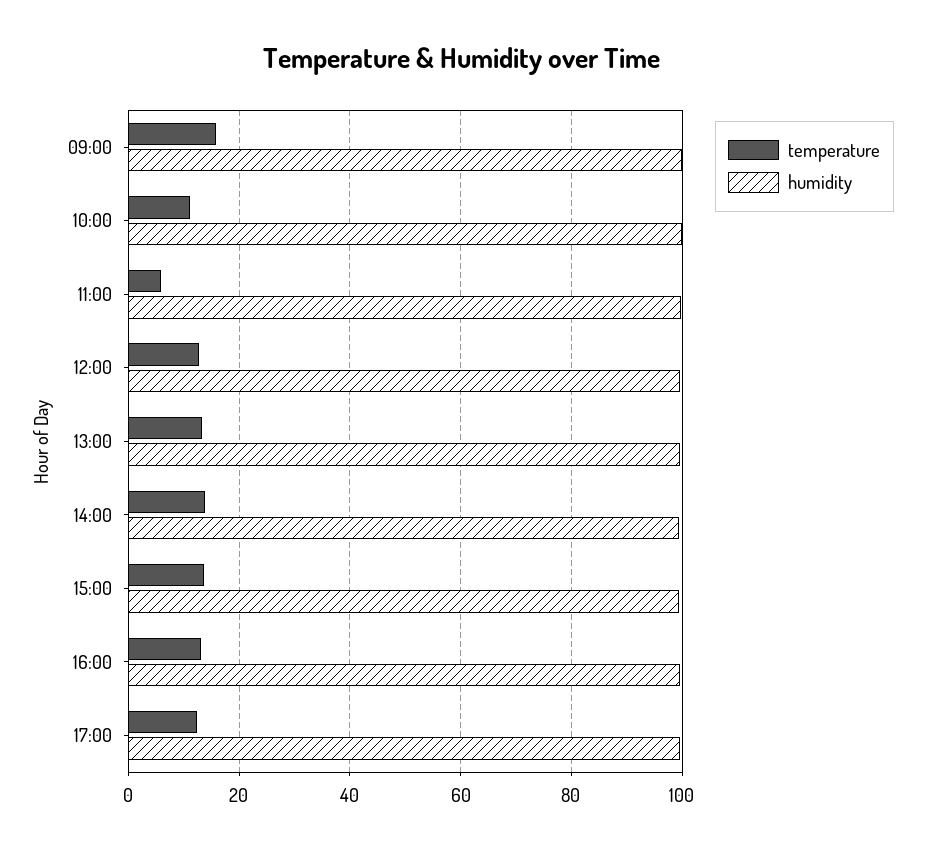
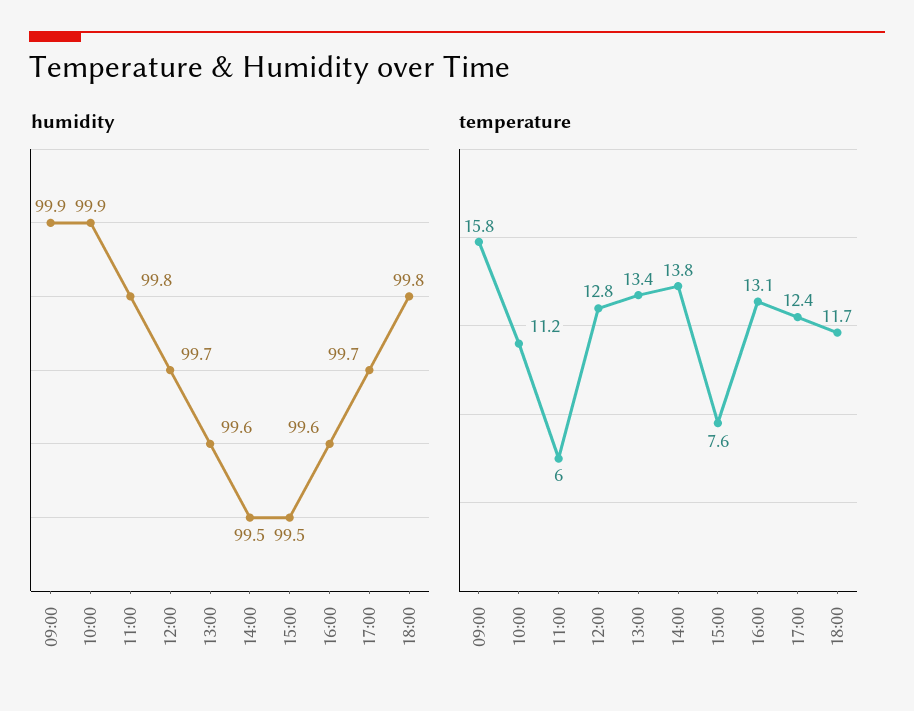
temperature, 15:00: 14 -> 7.6
humidity, 18:00: none -> 99.8
temperature, 18:00: none -> 11.7

